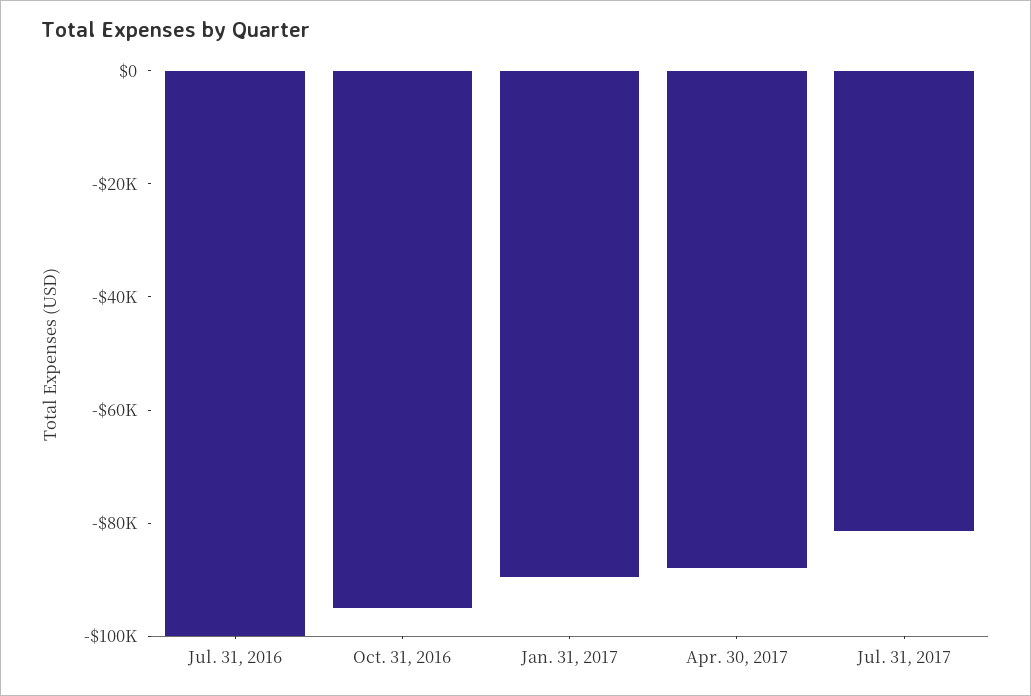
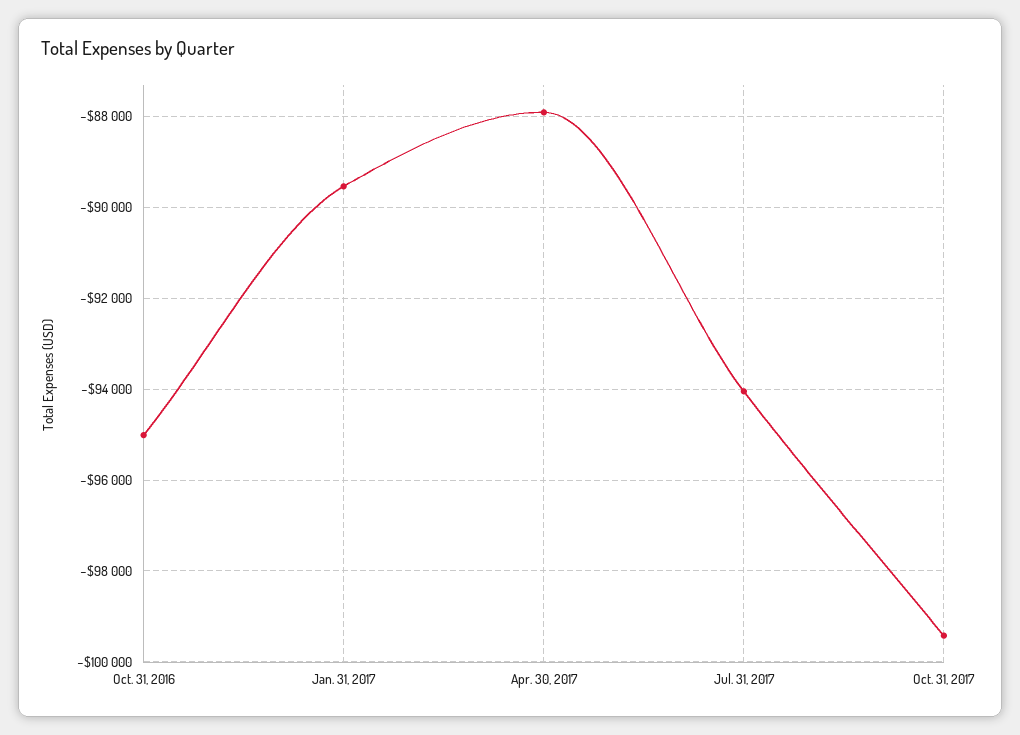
Jul. 31, 2016: -100000 -> none
Jul. 31, 2017: -80000 -> -94000
Oct. 31, 2017: none -> -99400

